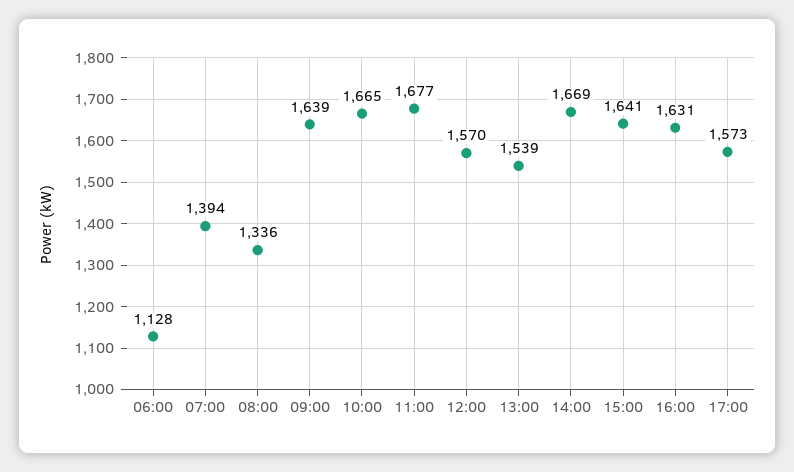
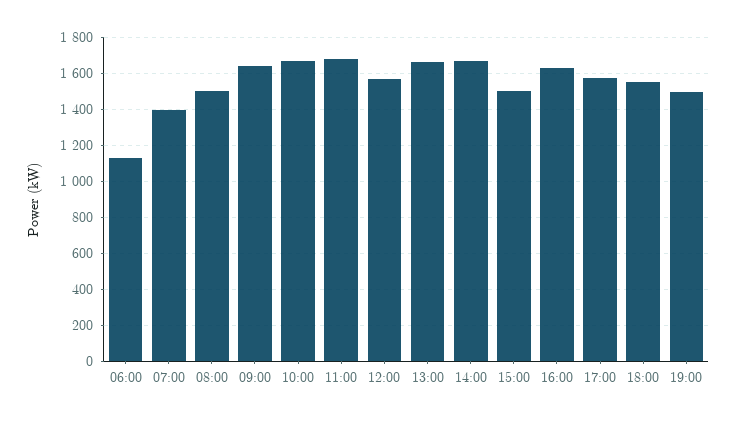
08:00: 1336 -> 1500
13:00: 1539 -> 1650
15:00: 1641 -> 1500
18:00: none -> 1550
19:00: none -> 1500

